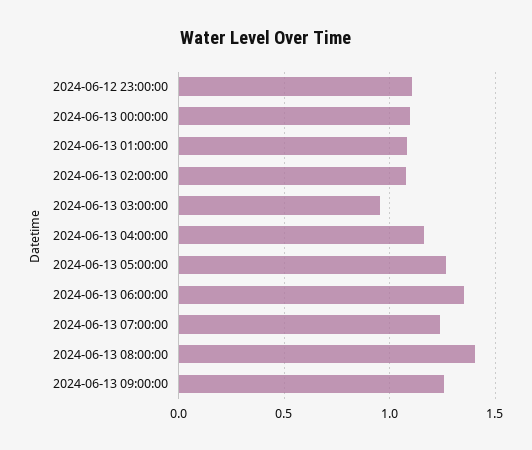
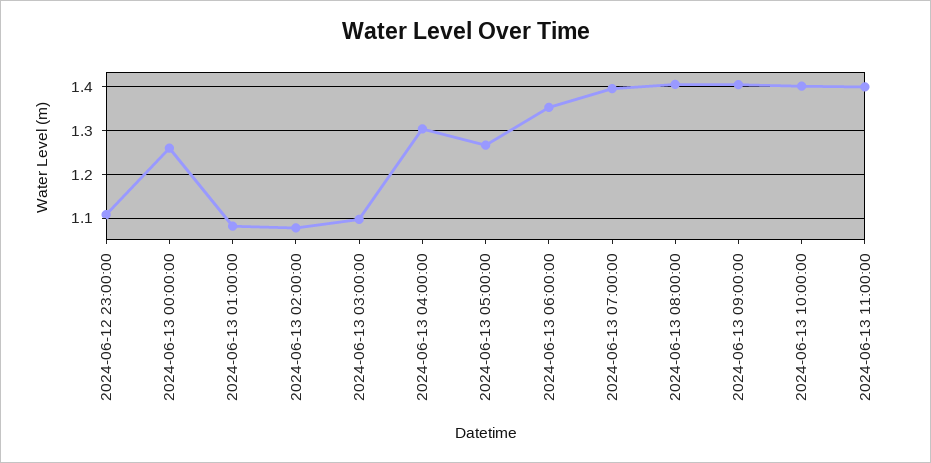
2024-06-13 00:00:00: 1.1 -> 1.26
2024-06-13 03:00:00: 0.95 -> 1.1
2024-06-13 04:00:00: 1.15 -> 1.3
2024-06-13 07:00:00: 1.25 -> 1.4
2024-06-13 09:00:00: 1.25 -> 1.4
2024-06-13 10:00:00: none -> 1.4
2024-06-13 11:00:00: none -> 1.4

